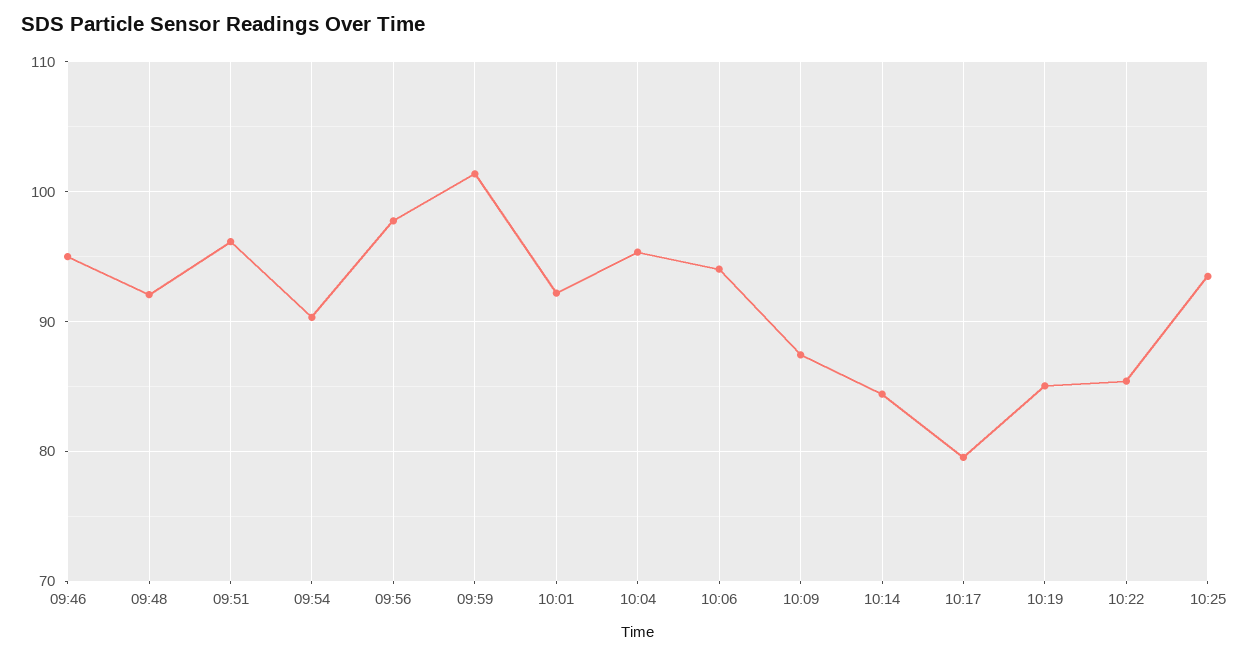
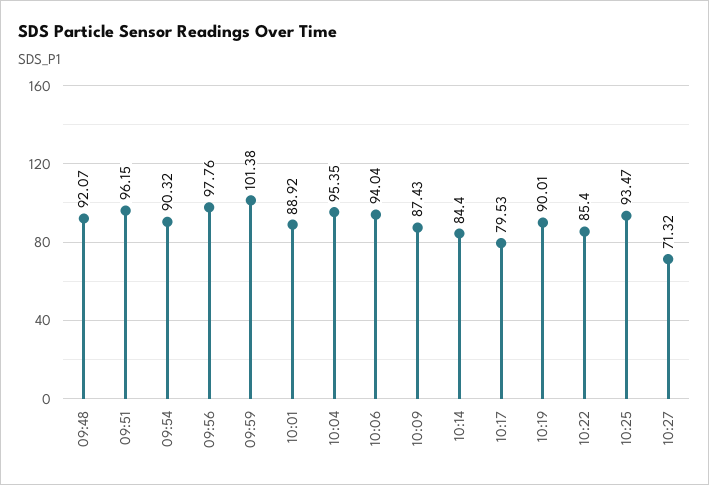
09:46: 95 -> none
10:01: 92 -> 88.92
10:19: 85 -> 90.01
10:27: none -> 71.32

